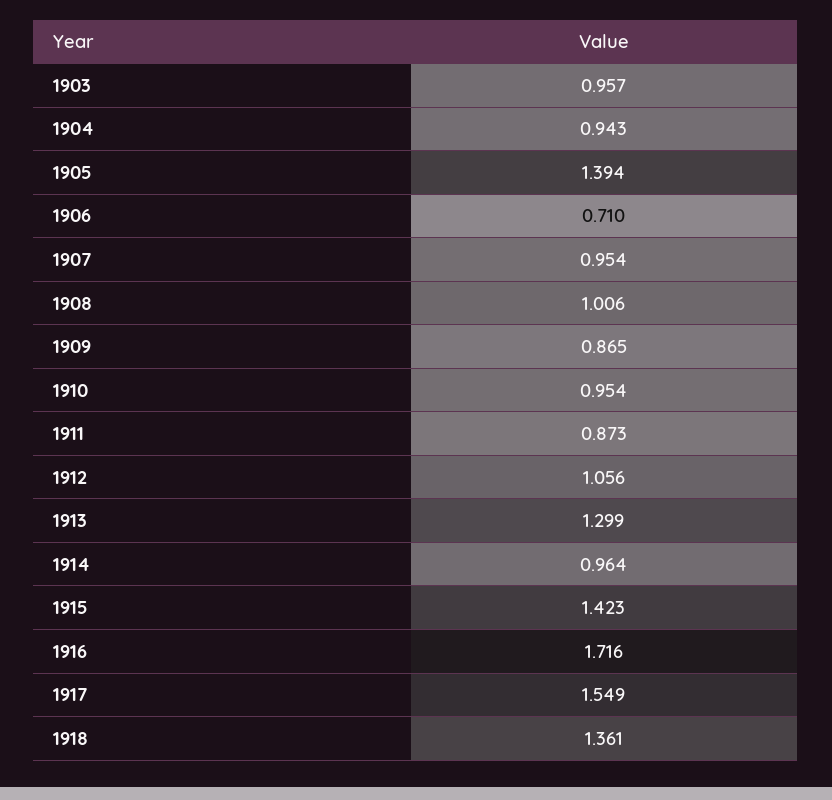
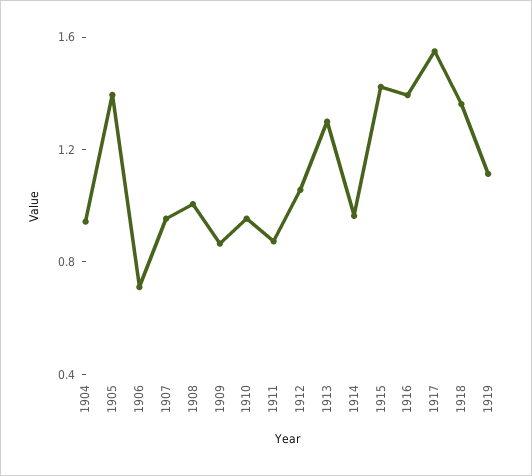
1903: 0.957 -> none
1916: 1.716 -> 1.4
1919: none -> 1.1

